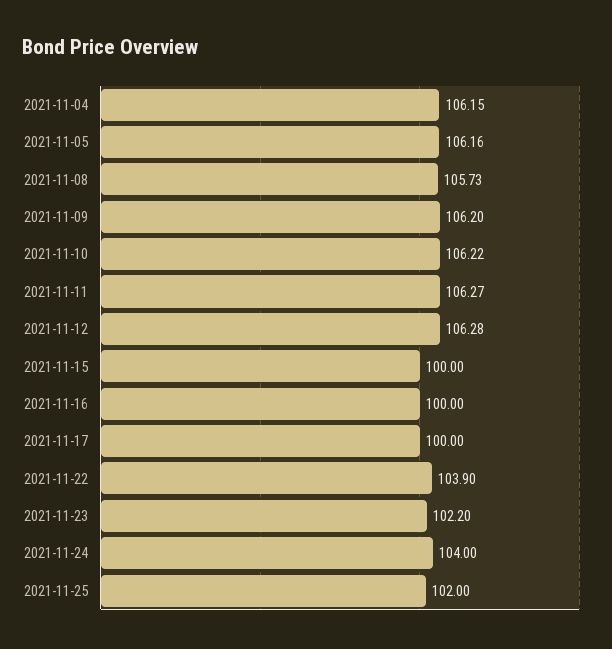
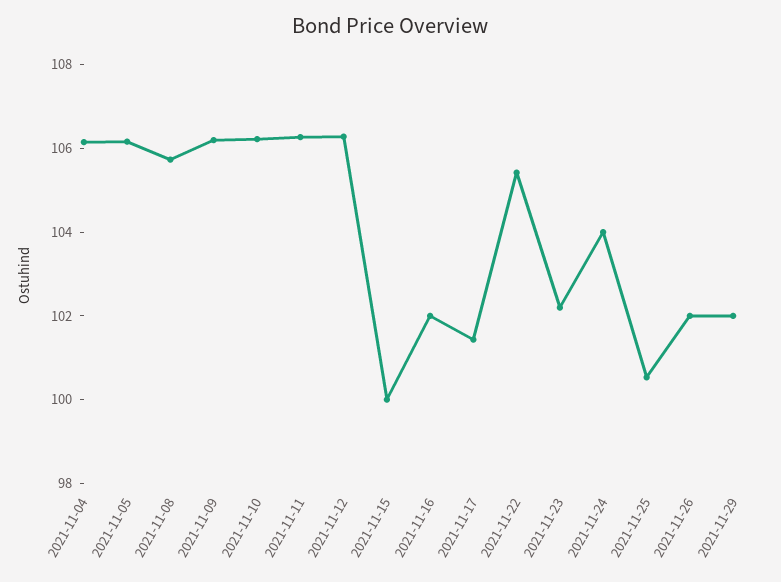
2021-11-16: 100 -> 102
2021-11-17: 100 -> 101.5
2021-11-22: 103.9 -> 105.5
2021-11-25: 102 -> 100.5
2021-11-26: none -> 102
2021-11-29: none -> 102

